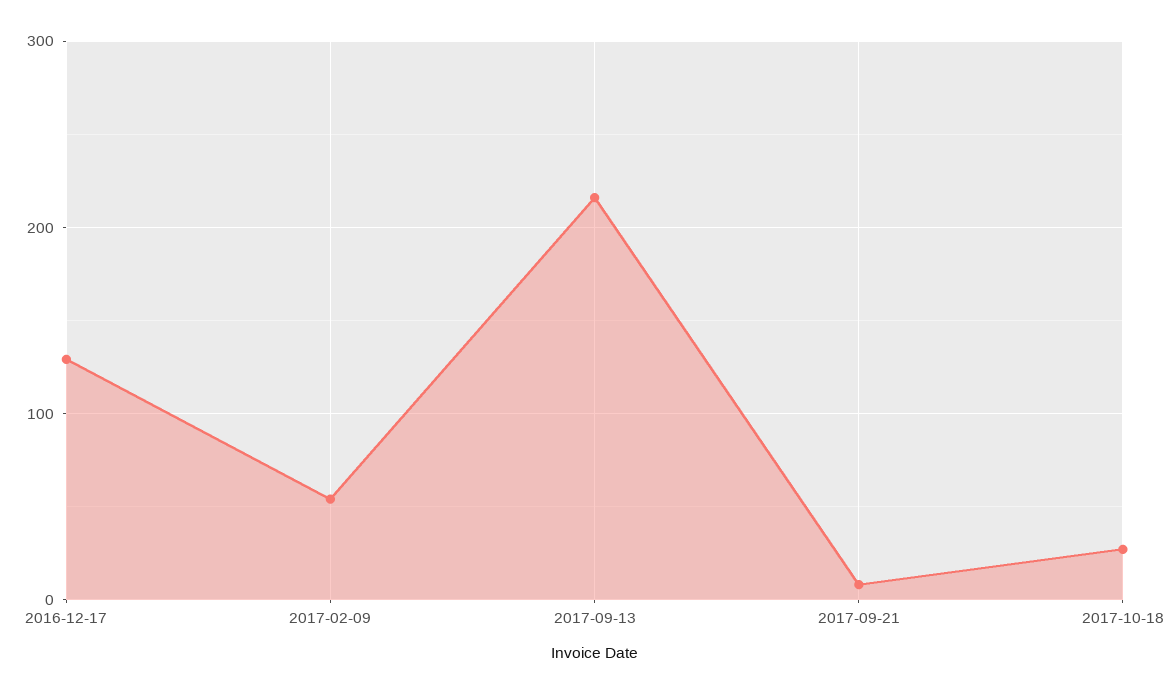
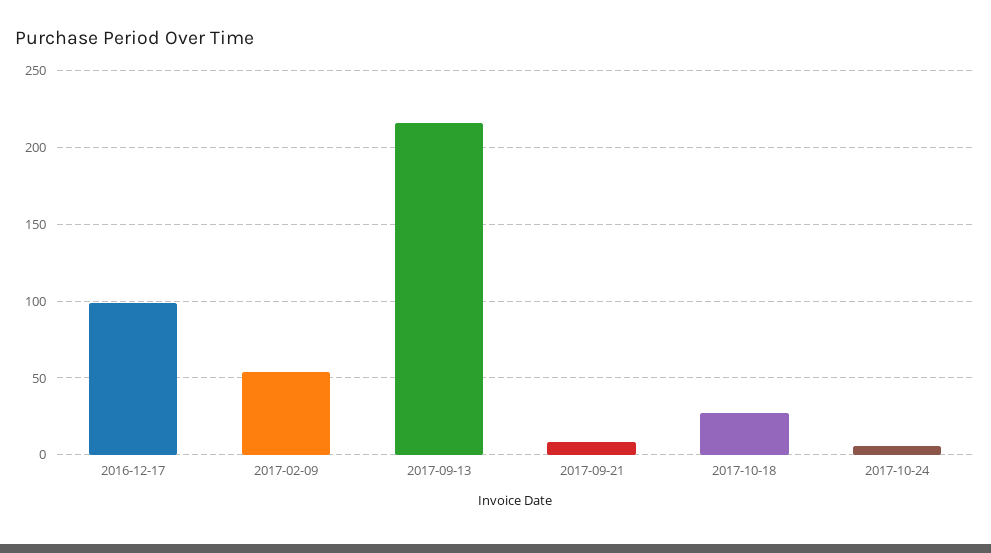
2016-12-17: 130 -> 100
2017-10-24: none -> 5

